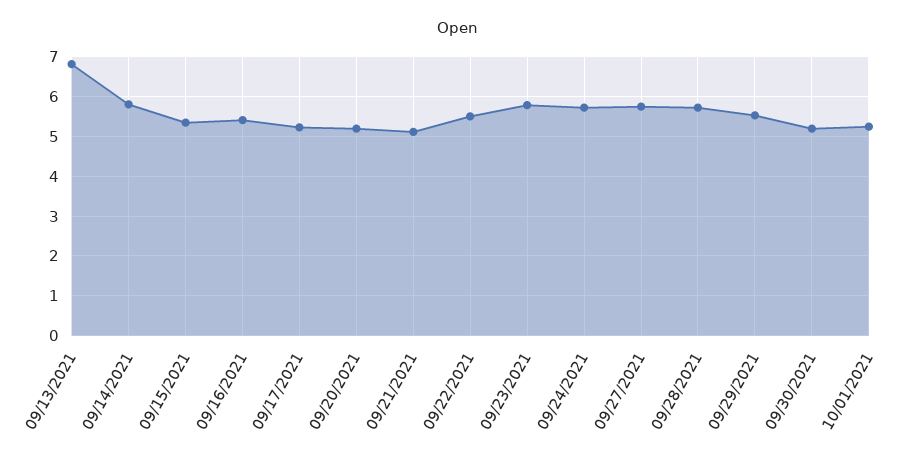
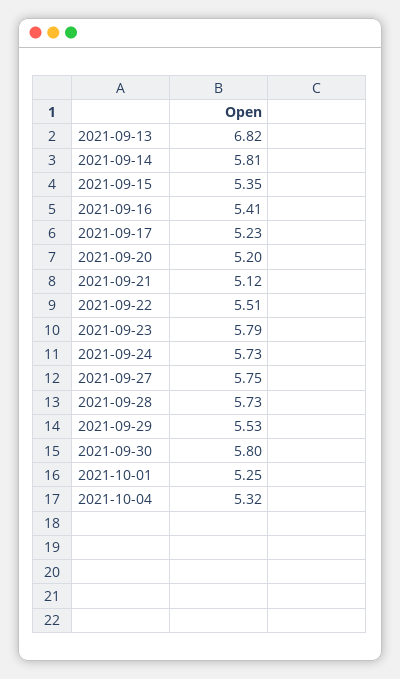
09/30/2021: 5.2 -> 5.8
2021-10-04: none -> 5.32

